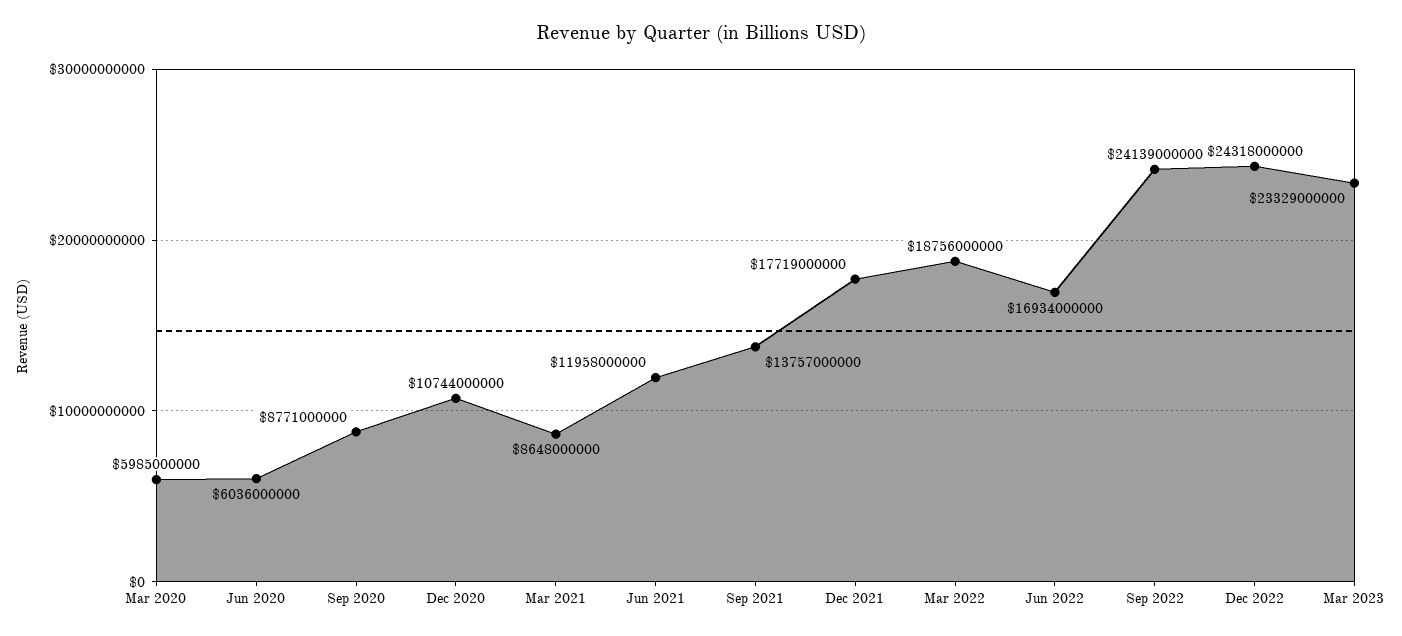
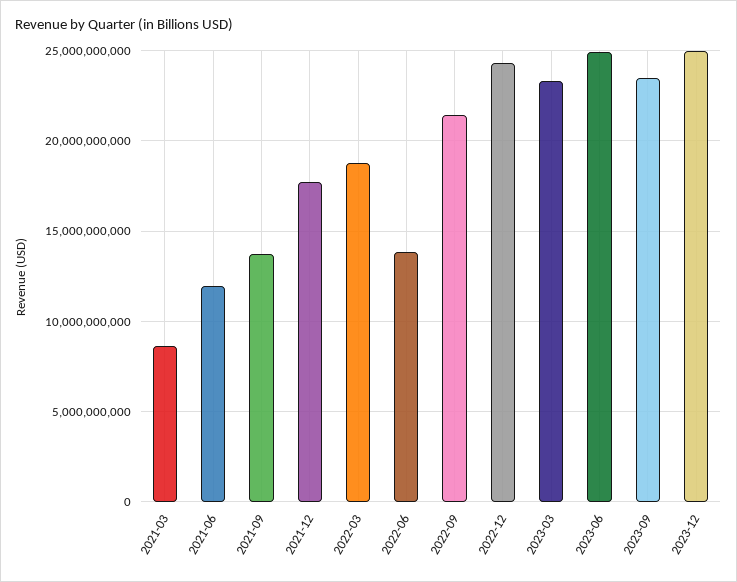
Mar 2020: 5985000000 -> none
Jun 2020: 6036000000 -> none
Sep 2020: 8771000000 -> none
Dec 2020: 10744000000 -> none
Jun 2022: 16934000000 -> 14000000000
Sep 2022: 24139000000 -> 21500000000
2023-06: none -> 25000000000
2023-09: none -> 23500000000
2023-12: none -> 25000000000

